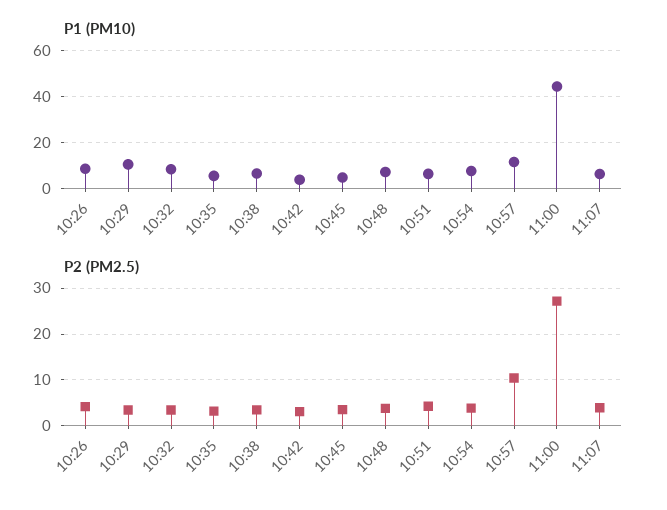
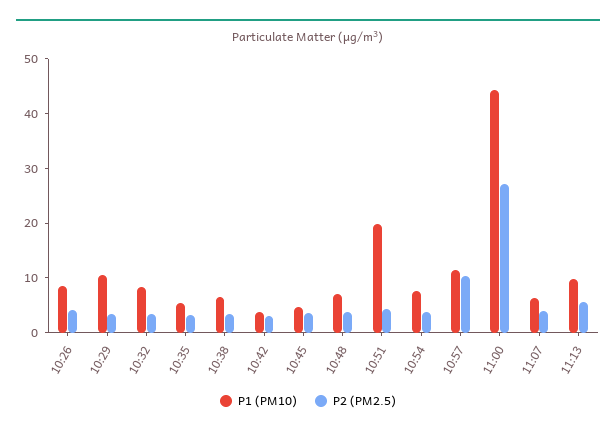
P1 (PM10), 10:51: 5 -> 20
P1 (PM10), 11:13: none -> 10
P2 (PM2.5), 11:13: none -> 6

